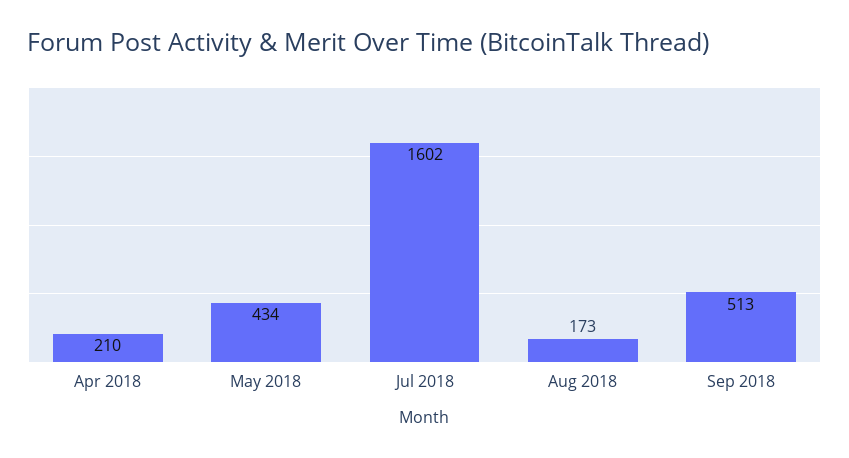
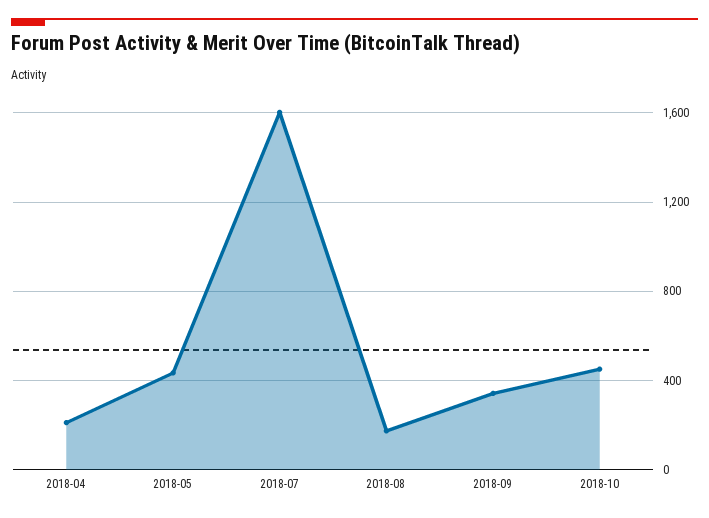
Sep 2018: 513 -> 350
2018-10: none -> 450

